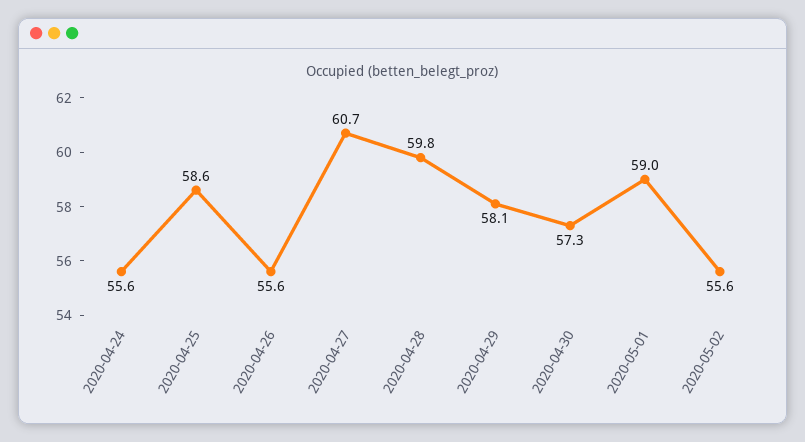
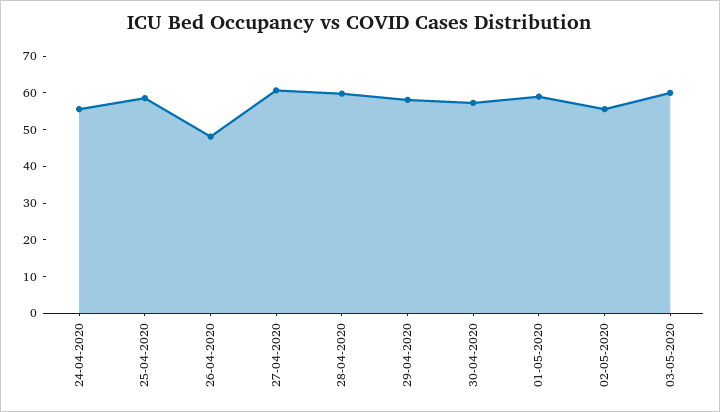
2020-04-26: 55.6 -> 47.5
03-05-2020: none -> 60

